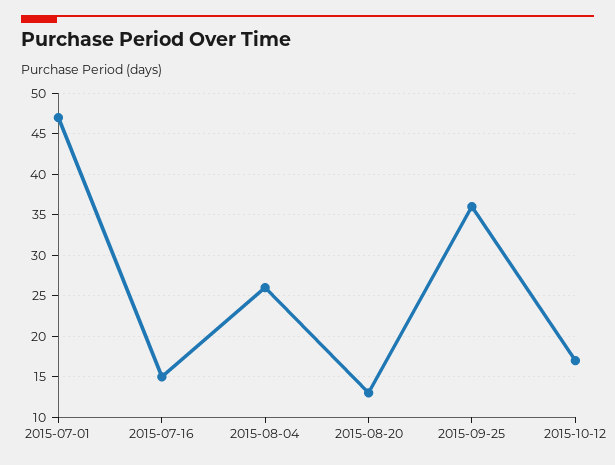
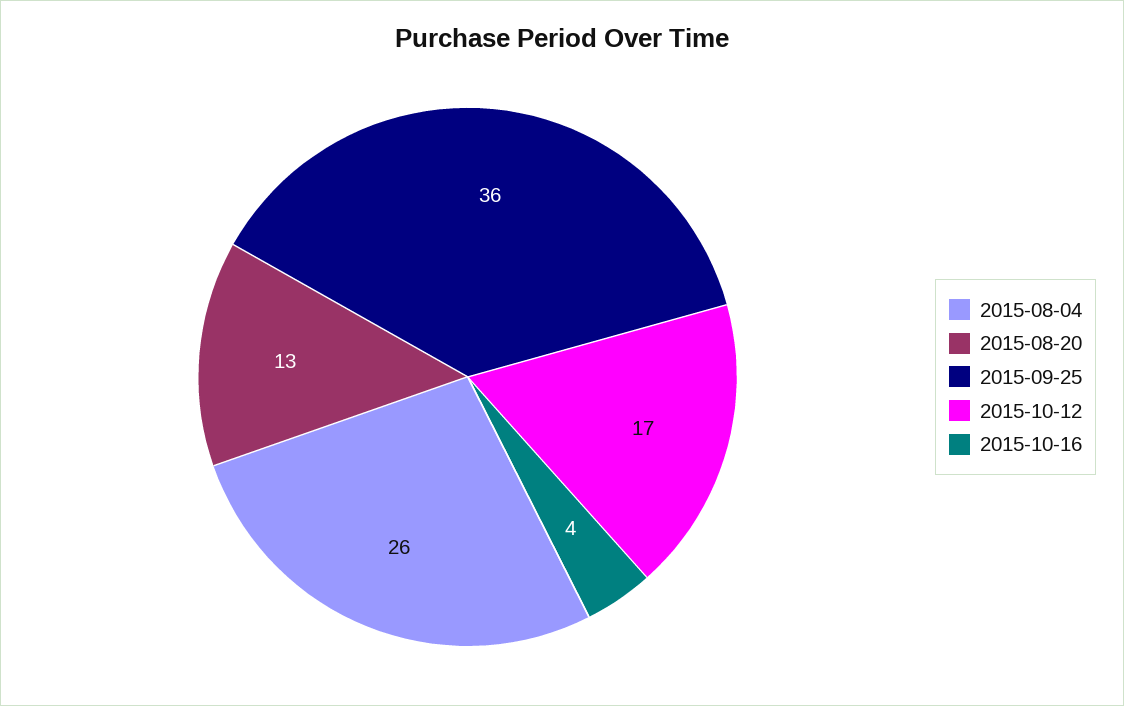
2015-07-01: 47 -> none
2015-07-16: 15 -> none
2015-10-16: none -> 4

